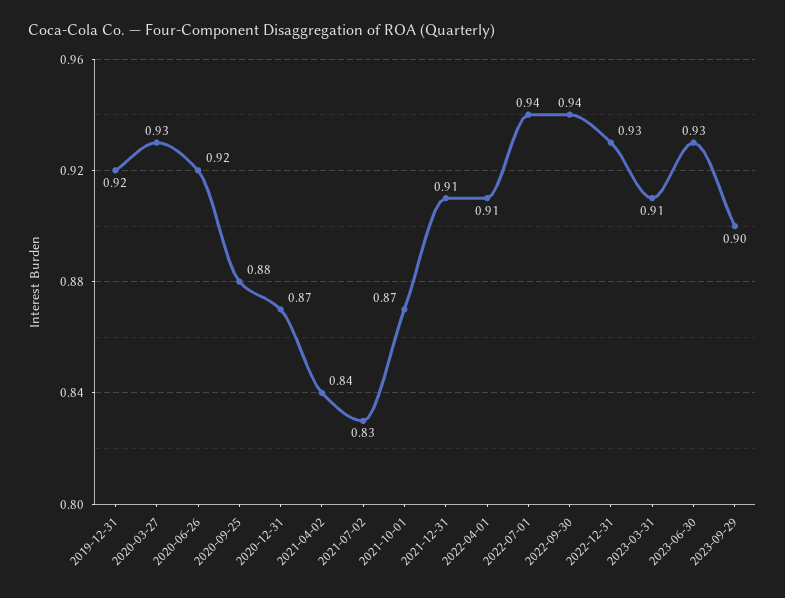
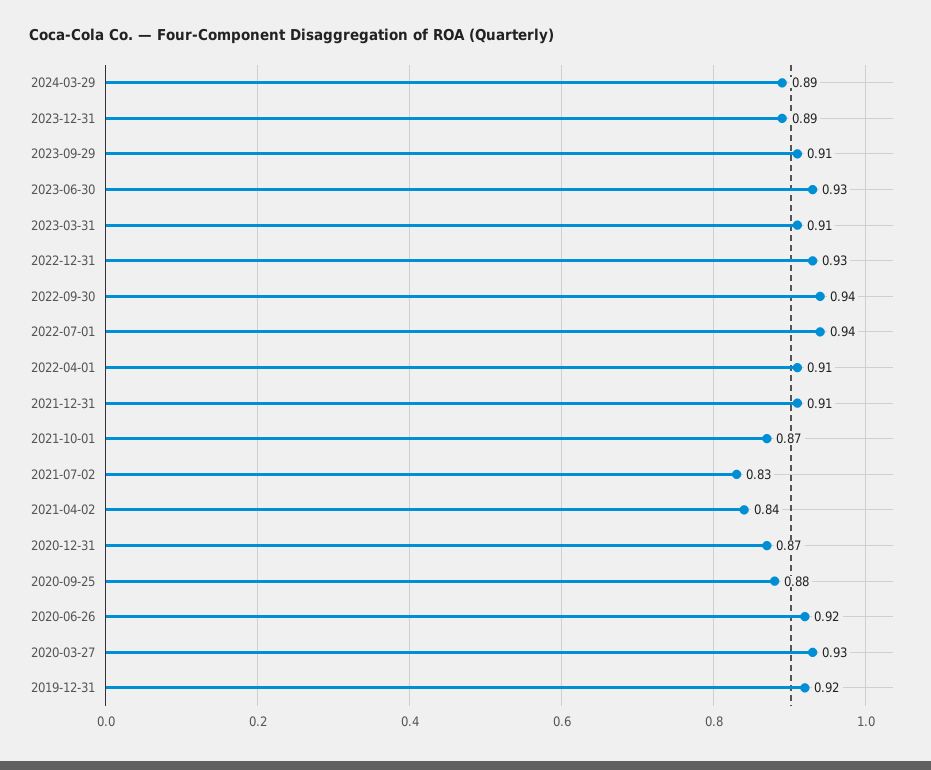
2023-09-29: 0.9 -> 0.91
2024-03-29: none -> 0.89
2023-12-31: none -> 0.89

